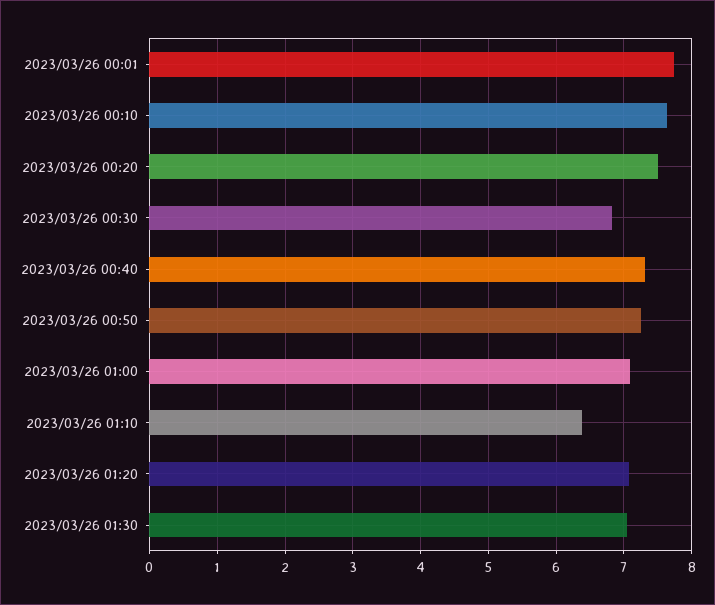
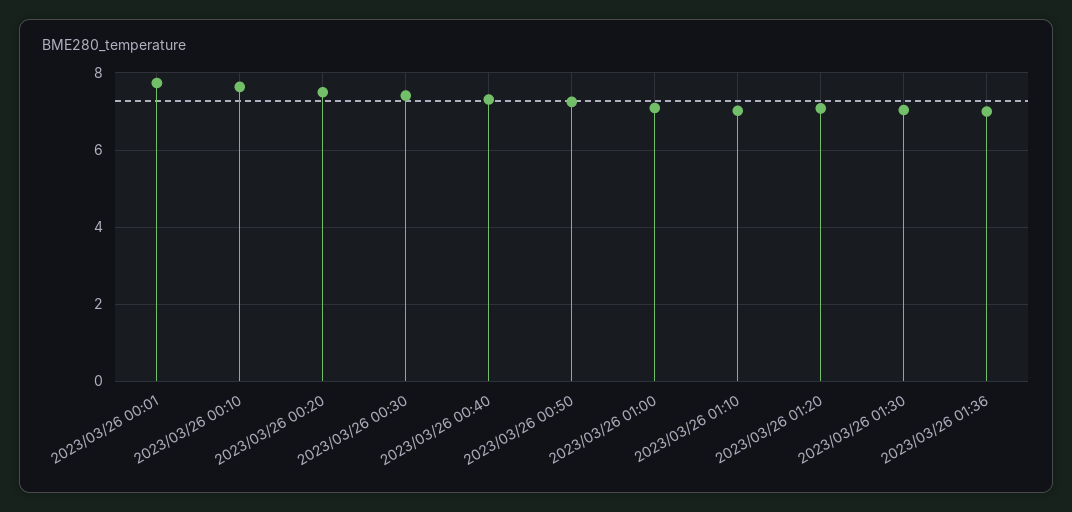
2023/03/26 00:30: 6.8 -> 7.4
2023/03/26 01:10: 6.4 -> 7
2023/03/26 01:36: none -> 7

